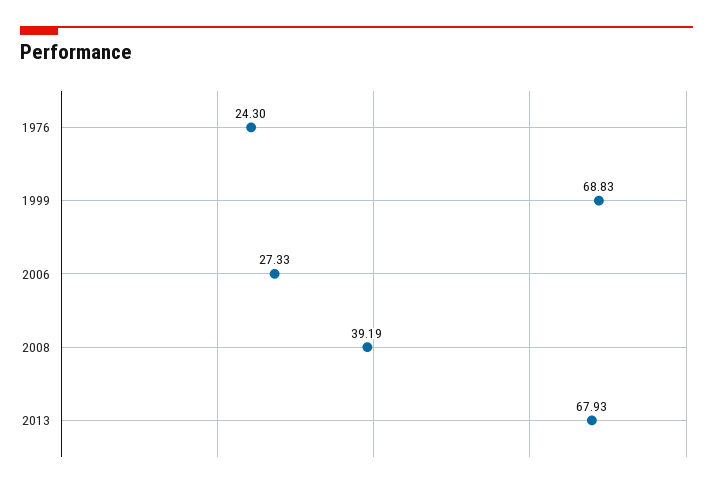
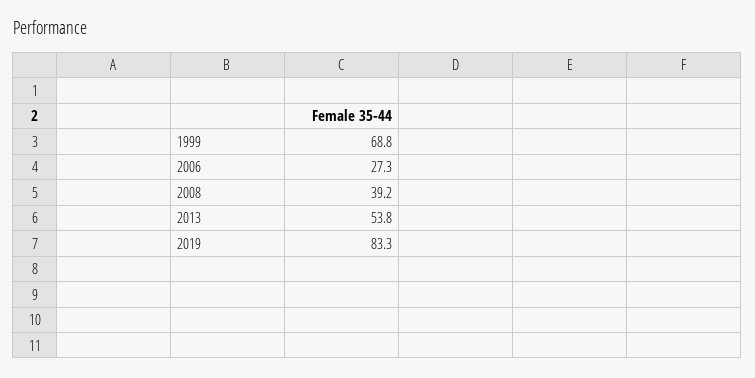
1976: 24.3 -> none
2013: 67.93 -> 53.8
2019: none -> 83.3

